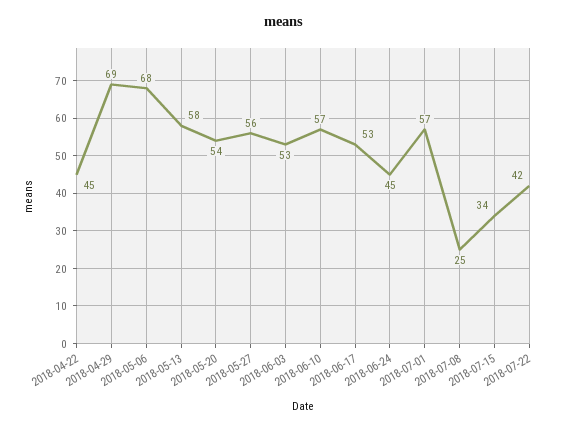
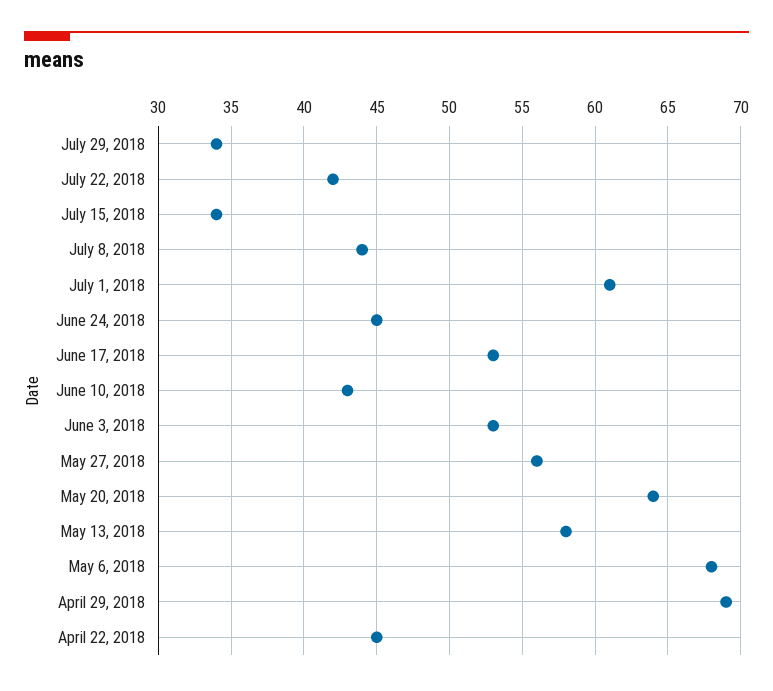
2018-05-20: 54 -> 64
2018-06-10: 57 -> 43
2018-07-01: 57 -> 61
2018-07-08: 25 -> 44
July 29, 2018: none -> 34

